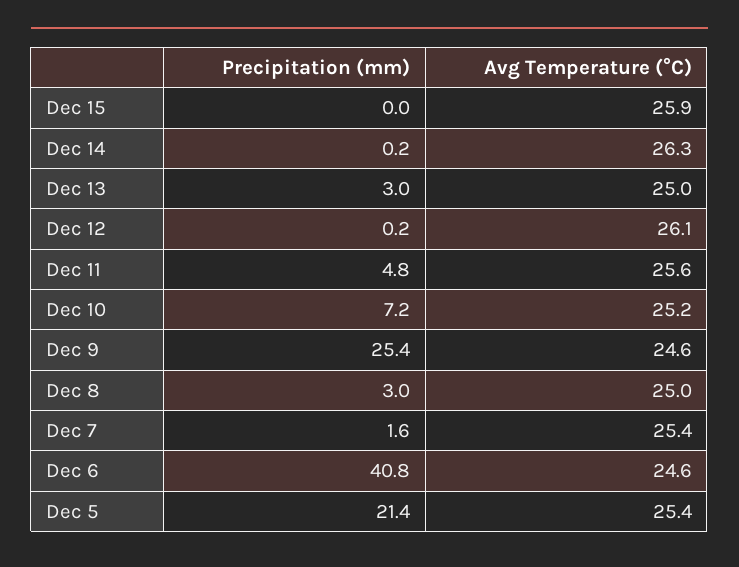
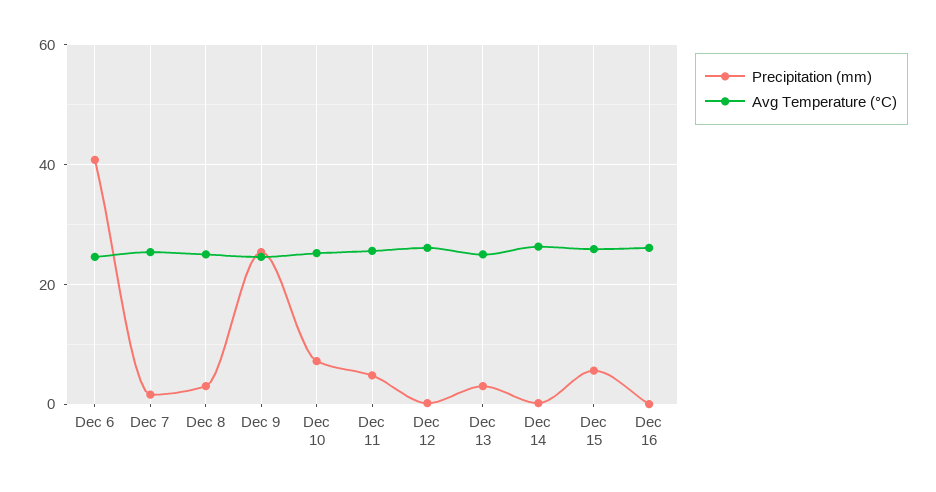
Precipitation (mm), Dec 15: 0 -> 6
Precipitation (mm), Dec 5: 21.4 -> none
Avg Temperature (°C), Dec 5: 25.4 -> none
Precipitation (mm), Dec 16: none -> 0
Avg Temperature (°C), Dec 16: none -> 26

